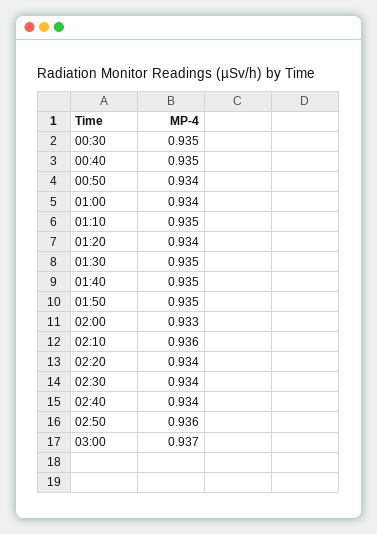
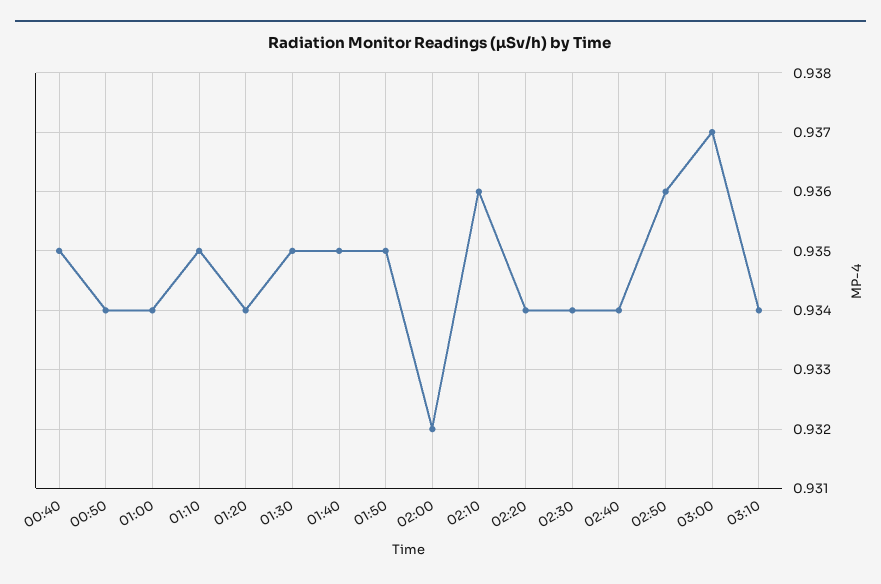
00:30: 0.935 -> none
02:00: 0.933 -> 0.932
03:10: none -> 0.934

